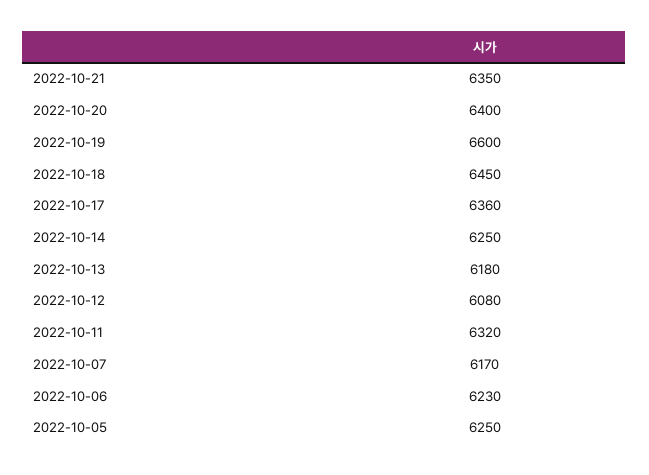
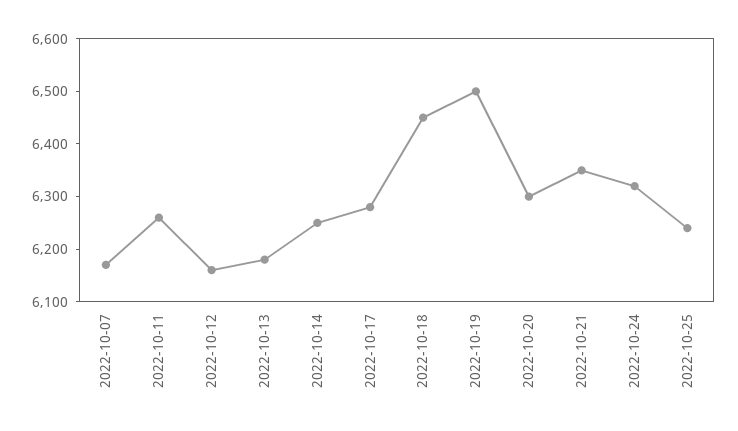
2022-10-20: 6400 -> 6300
2022-10-19: 6600 -> 6500
2022-10-17: 6360 -> 6280
2022-10-12: 6080 -> 6160
2022-10-11: 6320 -> 6260
2022-10-06: 6230 -> none
2022-10-05: 6250 -> none
2022-10-24: none -> 6320
2022-10-25: none -> 6240

